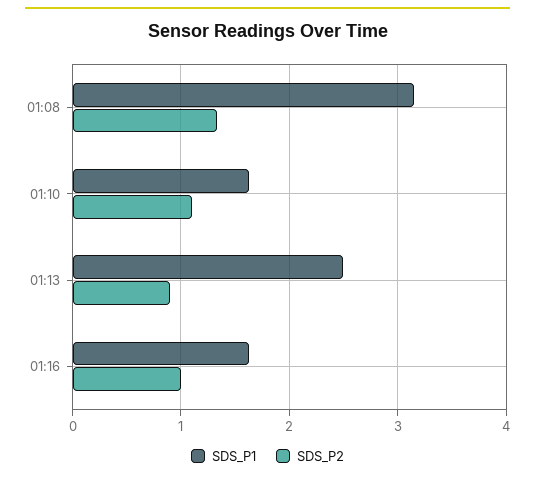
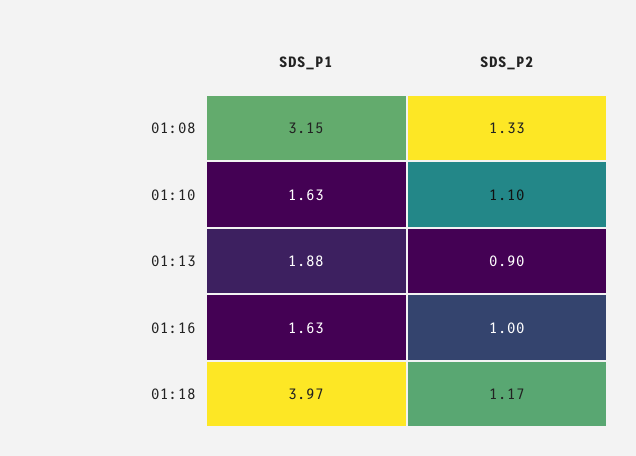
SDS_P1, 01:13: 2.5 -> 1.88
SDS_P1, 01:18: none -> 3.97
SDS_P2, 01:18: none -> 1.17

